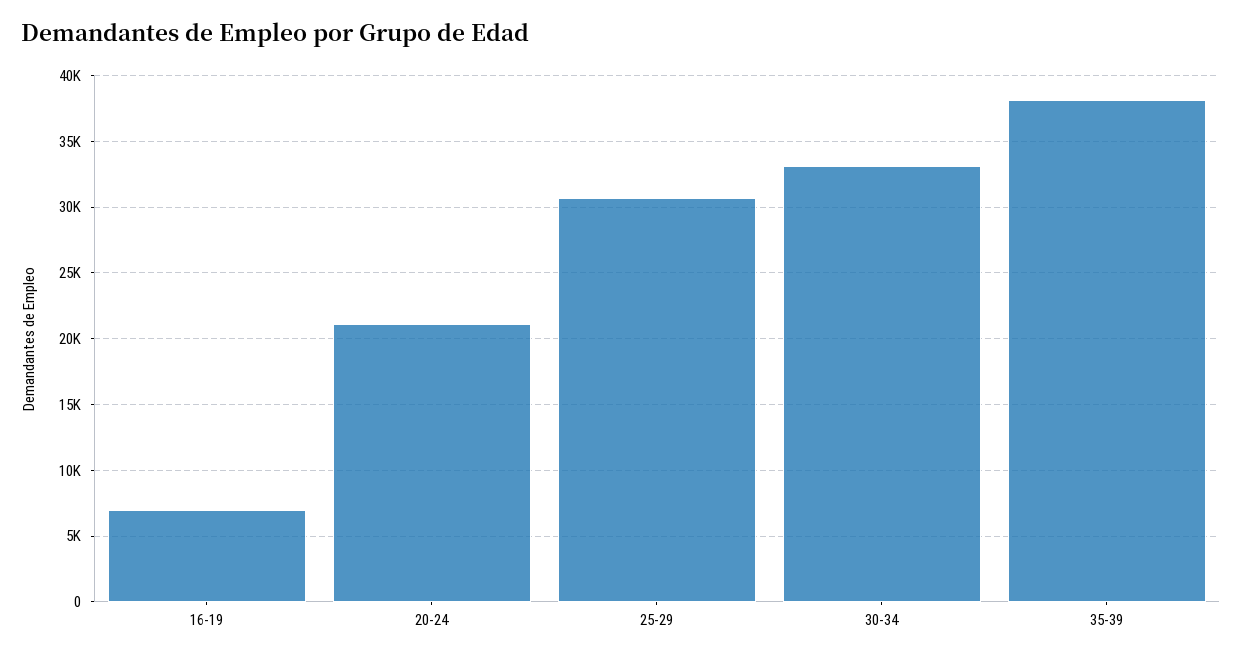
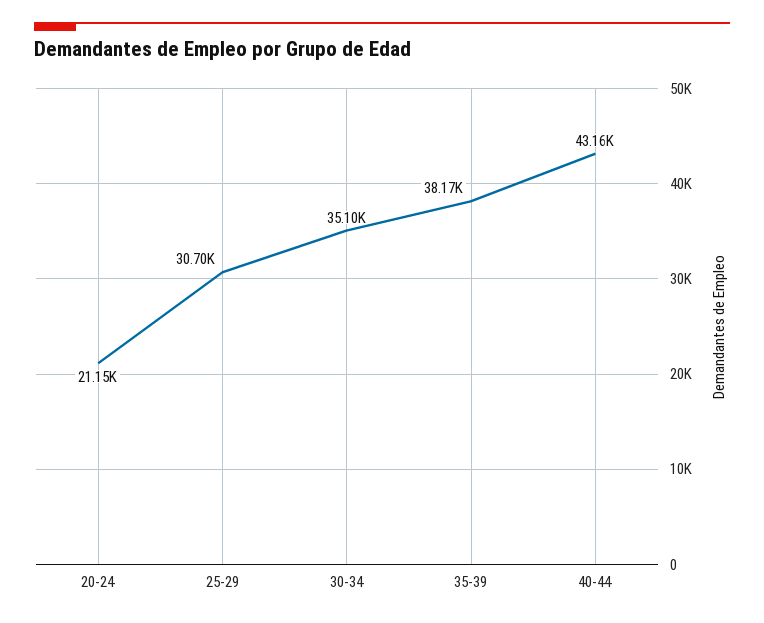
16-19: 7000 -> none
30-34: 33000 -> 35100
40-44: none -> 43160

